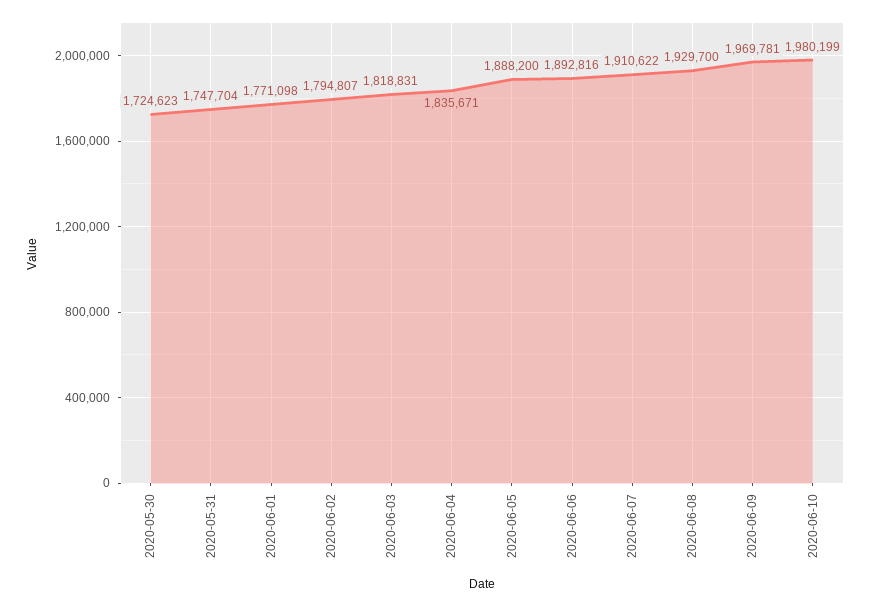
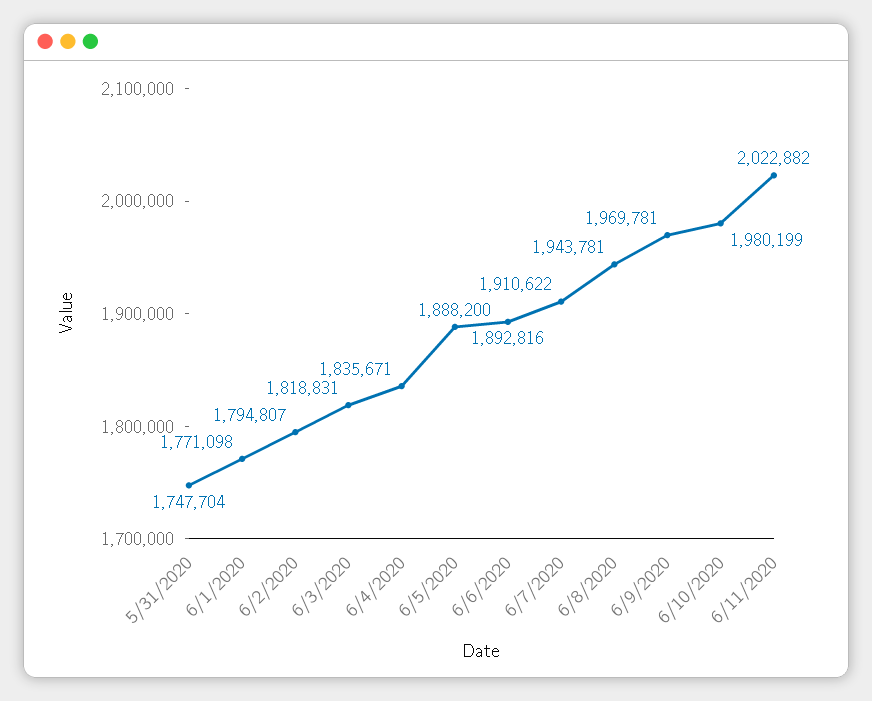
2020-05-30: 1724623 -> none
2020-06-08: 1929700 -> 1943781
6/11/2020: none -> 2022882

